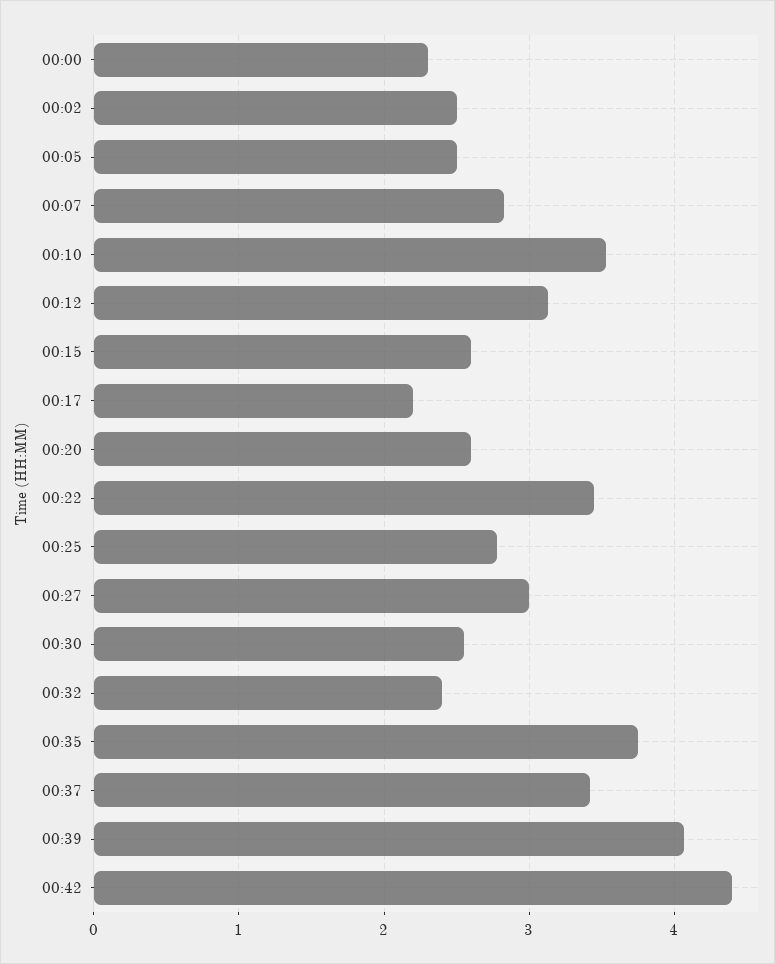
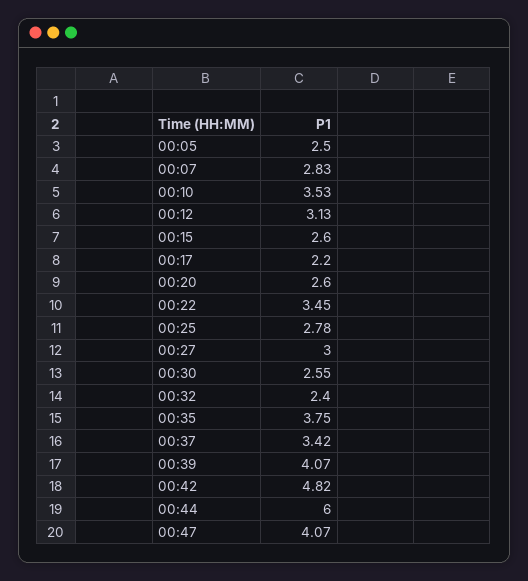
00:00: 2.3 -> none
00:02: 2.5 -> none
00:42: 4.4 -> 4.82
00:44: none -> 6
00:47: none -> 4.07

